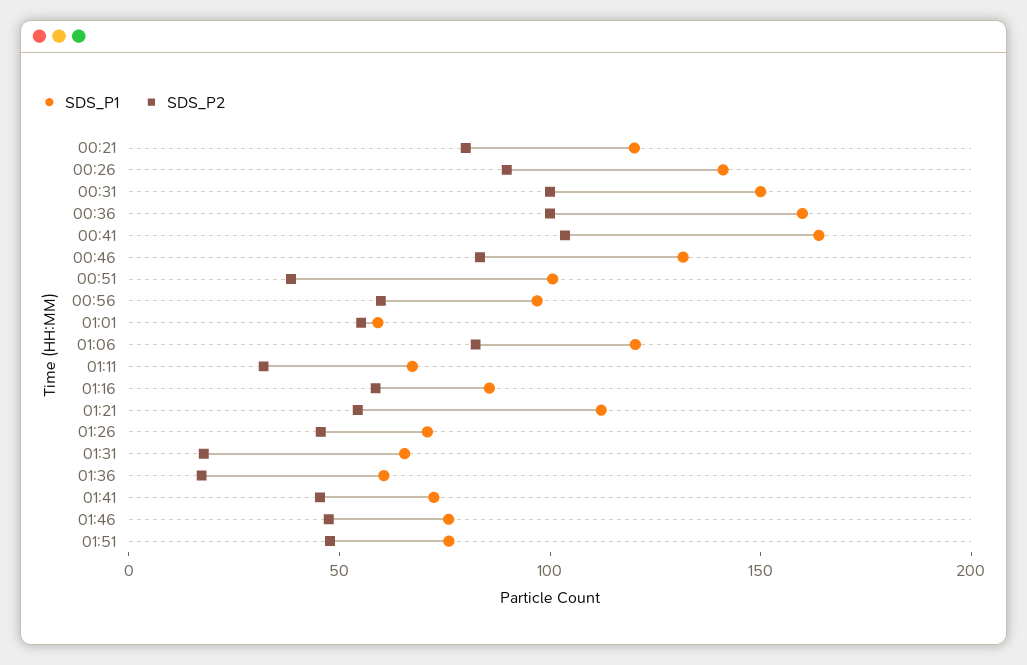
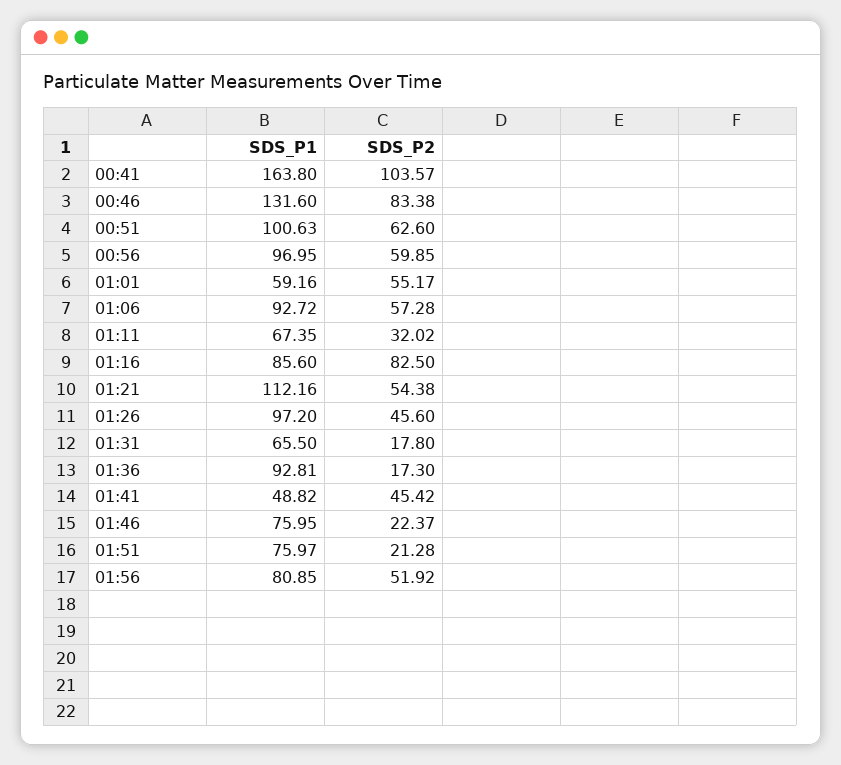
SDS_P1, 00:21: 120 -> none
SDS_P2, 00:21: 80 -> none
SDS_P1, 00:26: 140 -> none
SDS_P2, 00:26: 90 -> none
SDS_P1, 00:31: 150 -> none
SDS_P2, 00:31: 100 -> none
SDS_P1, 00:36: 160 -> none
SDS_P2, 00:36: 100 -> none
SDS_P2, 00:51: 40 -> 62.6
SDS_P1, 01:06: 120 -> 92.72
SDS_P2, 01:06: 80 -> 57.28
SDS_P2, 01:16: 60 -> 82.5
SDS_P1, 01:26: 70 -> 97.2
SDS_P1, 01:36: 60 -> 92.81
SDS_P1, 01:41: 70 -> 48.82
SDS_P2, 01:46: 50 -> 22.37
SDS_P2, 01:51: 50 -> 21.28
SDS_P1, 01:56: none -> 80.85
SDS_P2, 01:56: none -> 51.92

